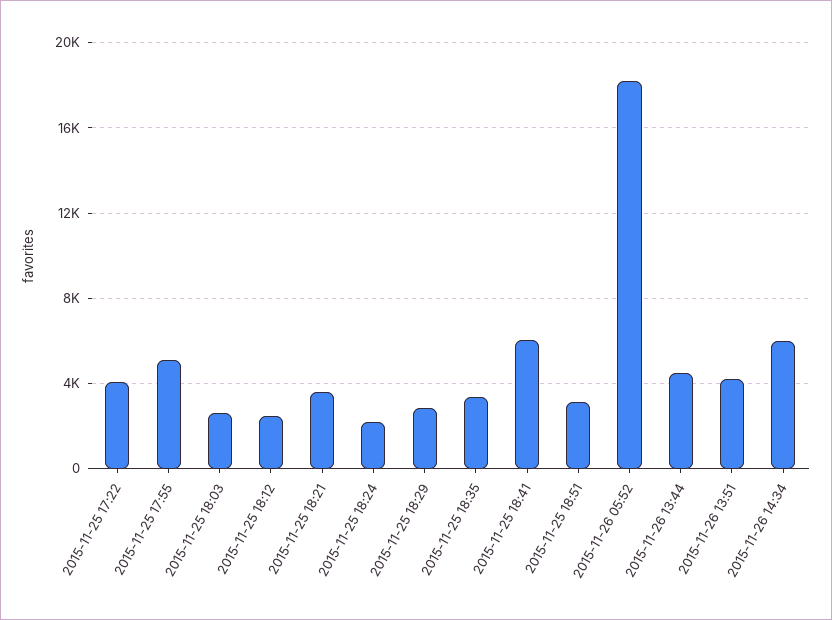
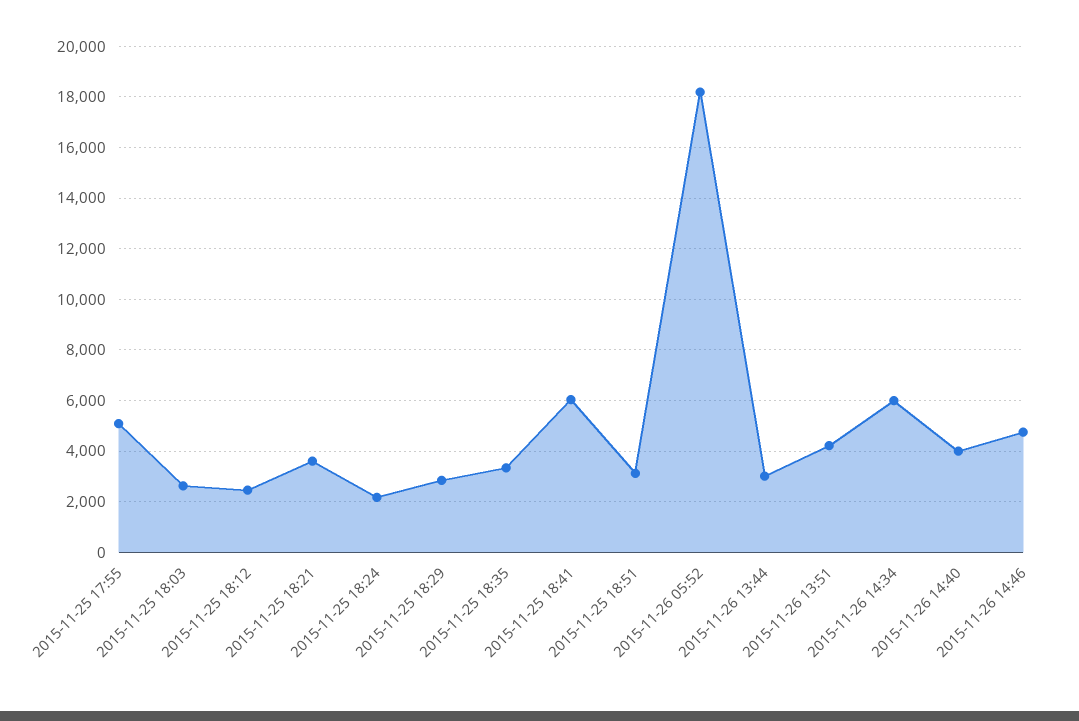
2015-11-25 17:22: 4000 -> none
2015-11-26 13:44: 4500 -> 3000
2015-11-26 14:40: none -> 4000
2015-11-26 14:46: none -> 4750

